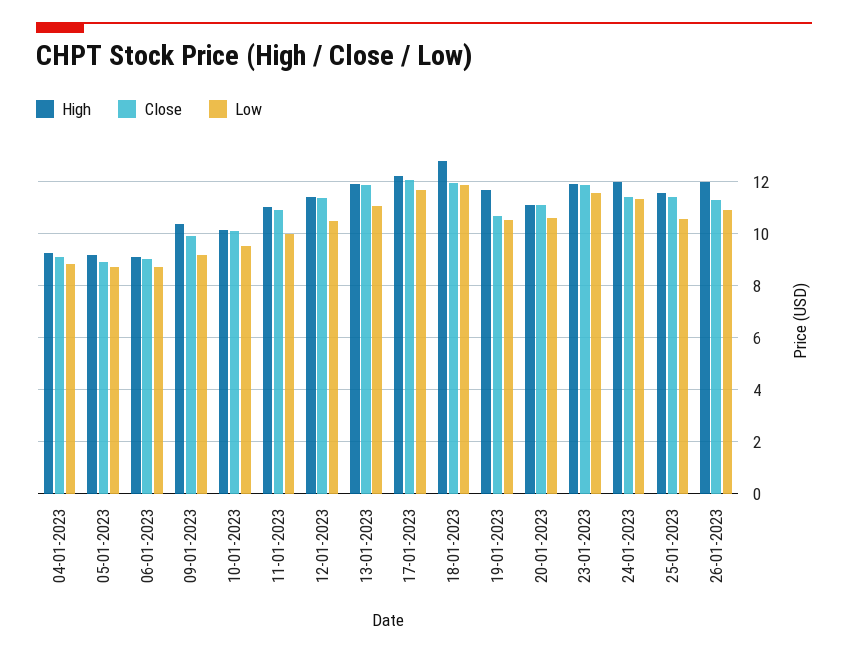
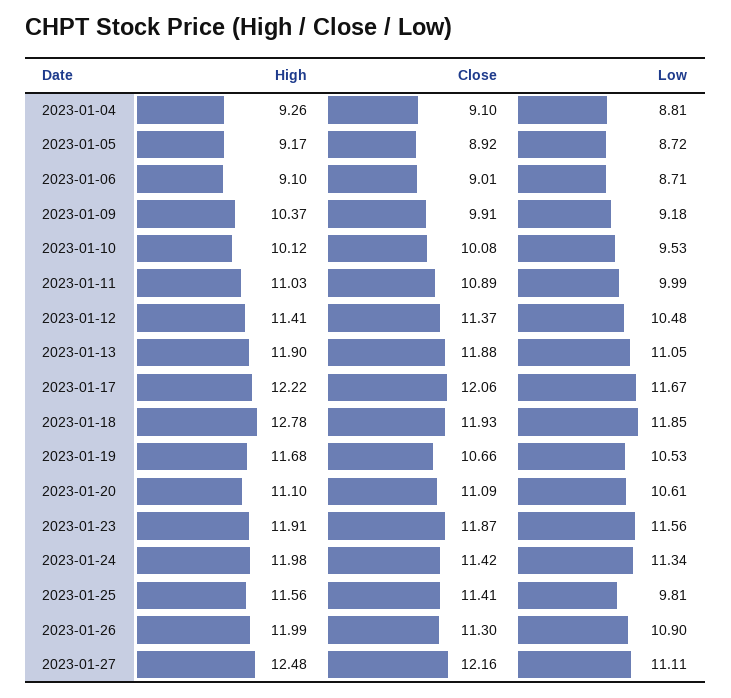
Low, 25-01-2023: 10.5 -> 9.81
High, 2023-01-27: none -> 12.48
Close, 2023-01-27: none -> 12.16
Low, 2023-01-27: none -> 11.11

